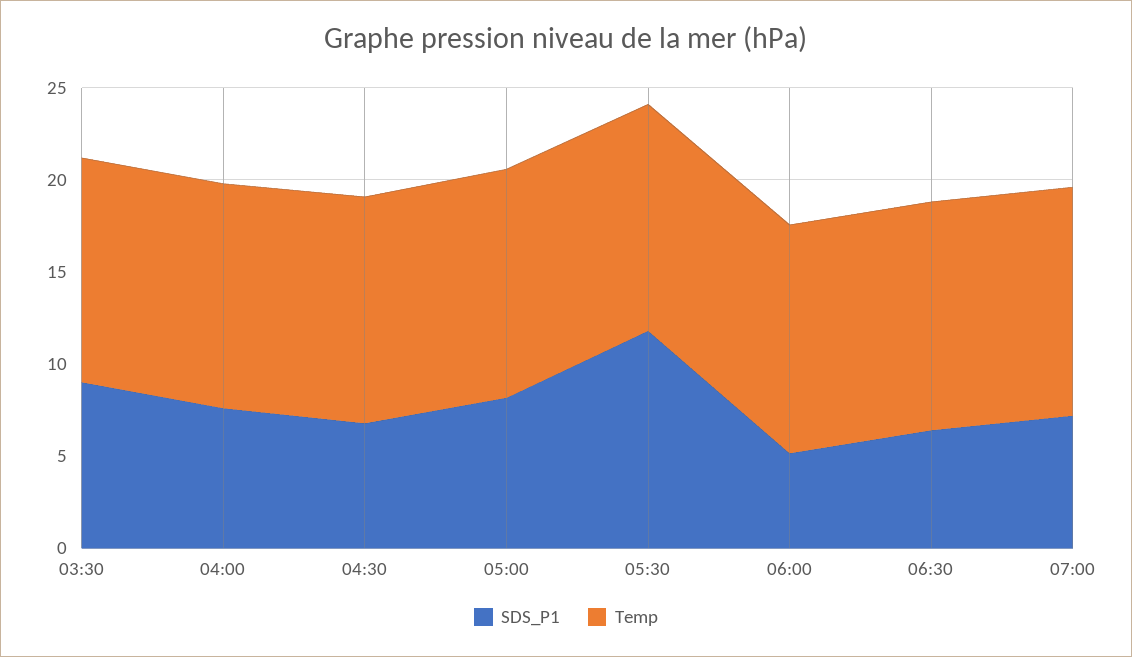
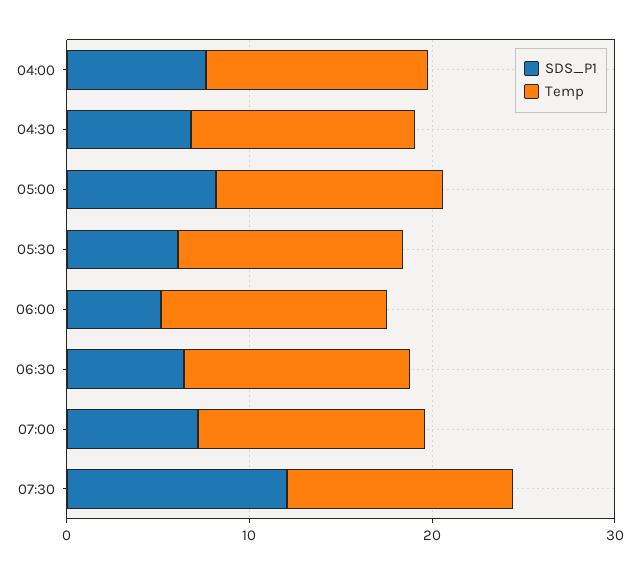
SDS_P1, 03:30: 9 -> none
Temp, 03:30: 12 -> none
SDS_P1, 05:30: 12 -> 6
SDS_P1, 07:30: none -> 12
Temp, 07:30: none -> 12

